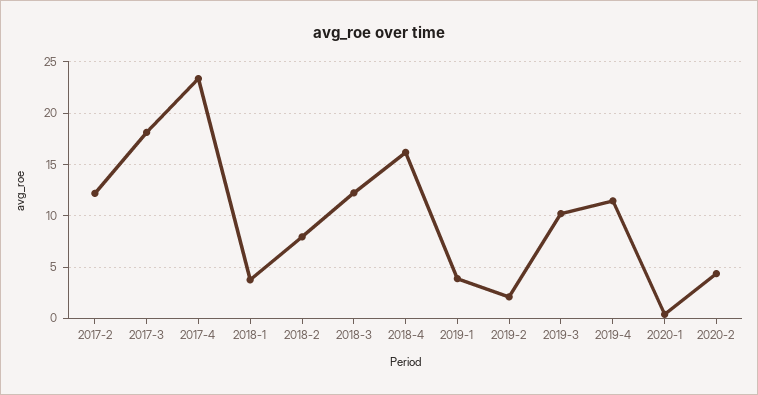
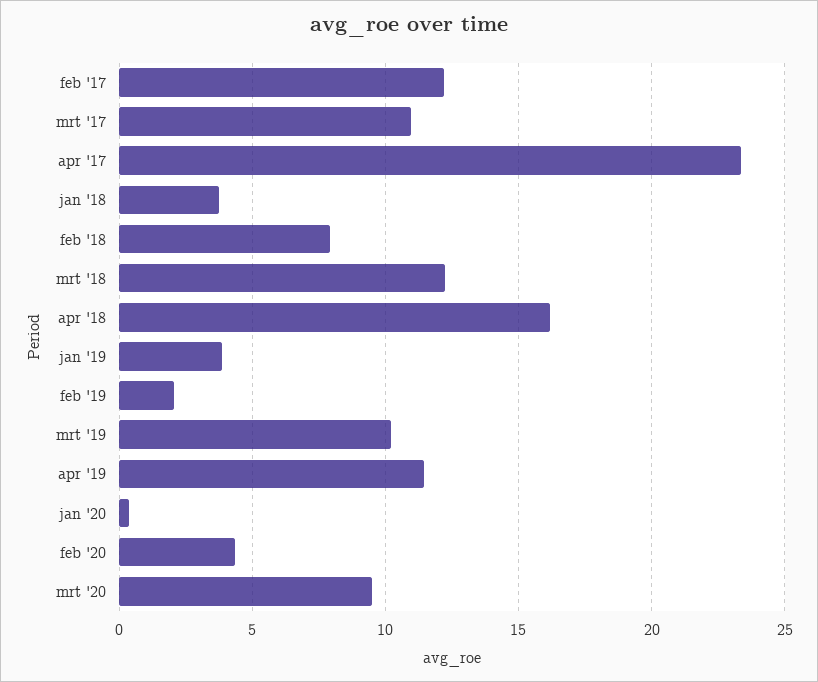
2017-3: 18 -> 11
mrt '20: none -> 9.5

